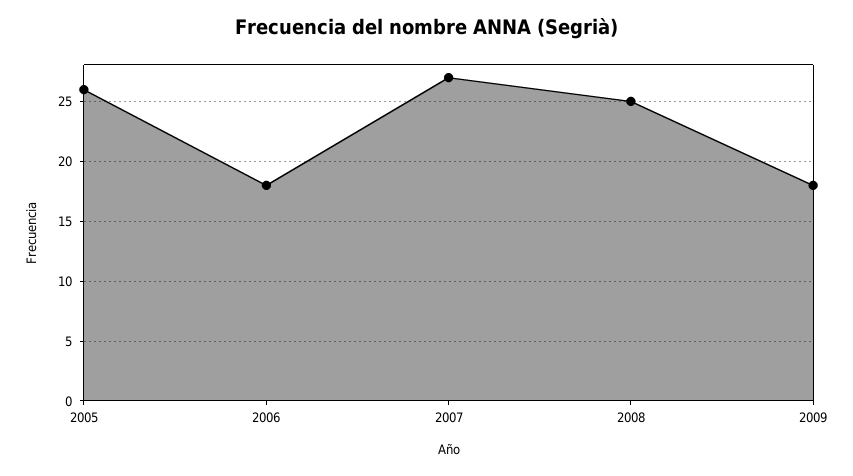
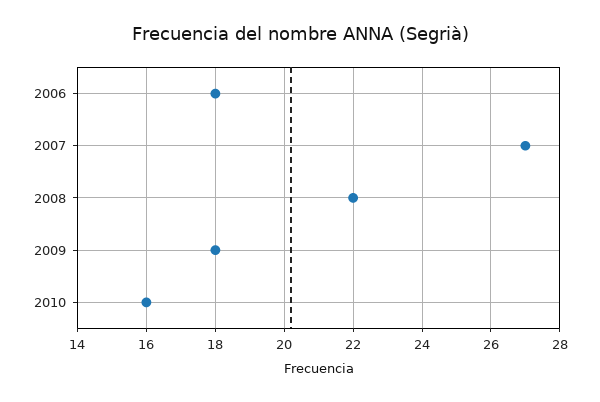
2005: 26 -> none
2008: 25 -> 22
2010: none -> 16

